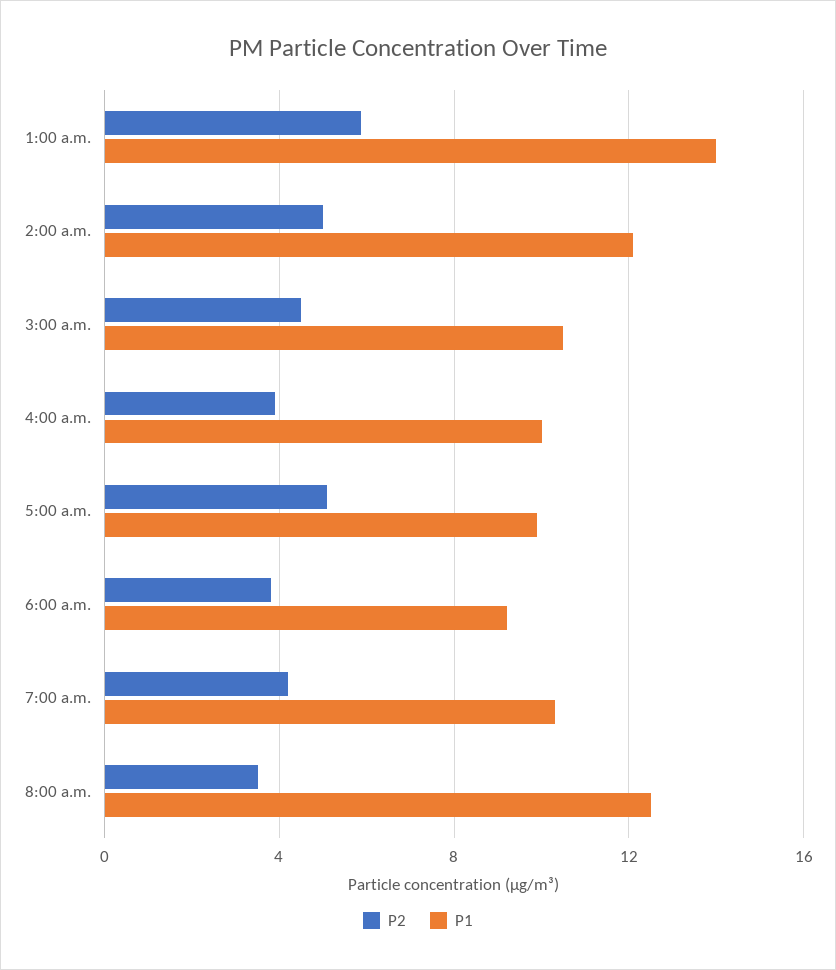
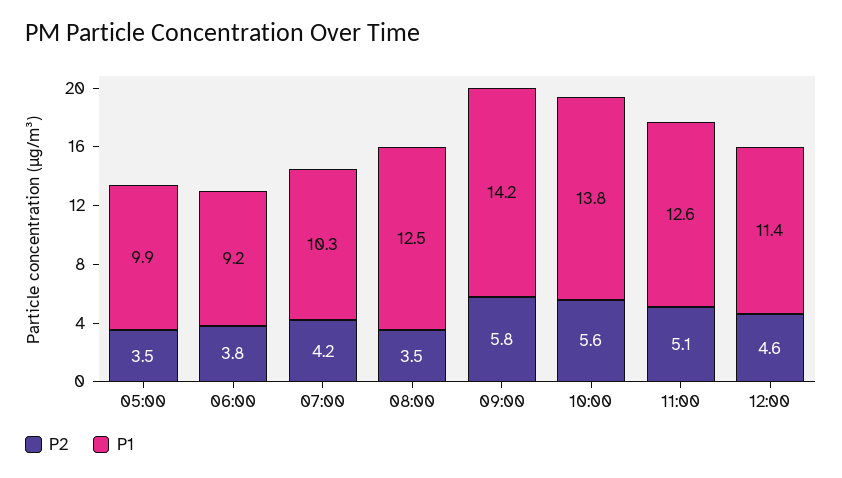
P2, 1:00 a.m.: 6 -> none
P1, 1:00 a.m.: 14 -> none
P2, 2:00 a.m.: 5 -> none
P1, 2:00 a.m.: 12 -> none
P2, 3:00 a.m.: 4.5 -> none
P1, 3:00 a.m.: 10.5 -> none
P2, 4:00 a.m.: 4 -> none
P1, 4:00 a.m.: 10 -> none
P2, 5:00 a.m.: 5 -> 3.5
P2, 09:00: none -> 5.8
P1, 09:00: none -> 14.2
P2, 10:00: none -> 5.6
P1, 10:00: none -> 13.8
P2, 11:00: none -> 5.1
P1, 11:00: none -> 12.6
P2, 12:00: none -> 4.6
P1, 12:00: none -> 11.4

